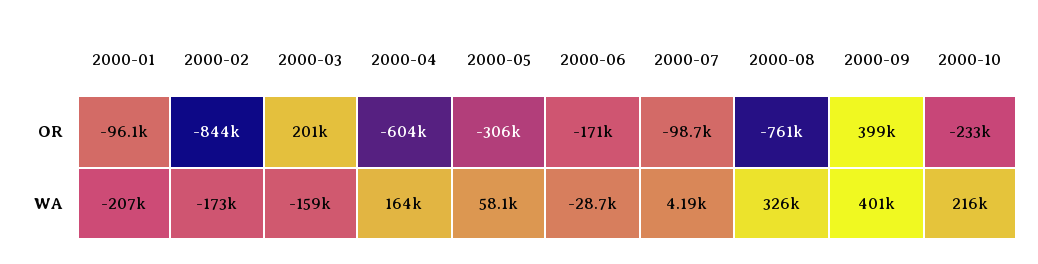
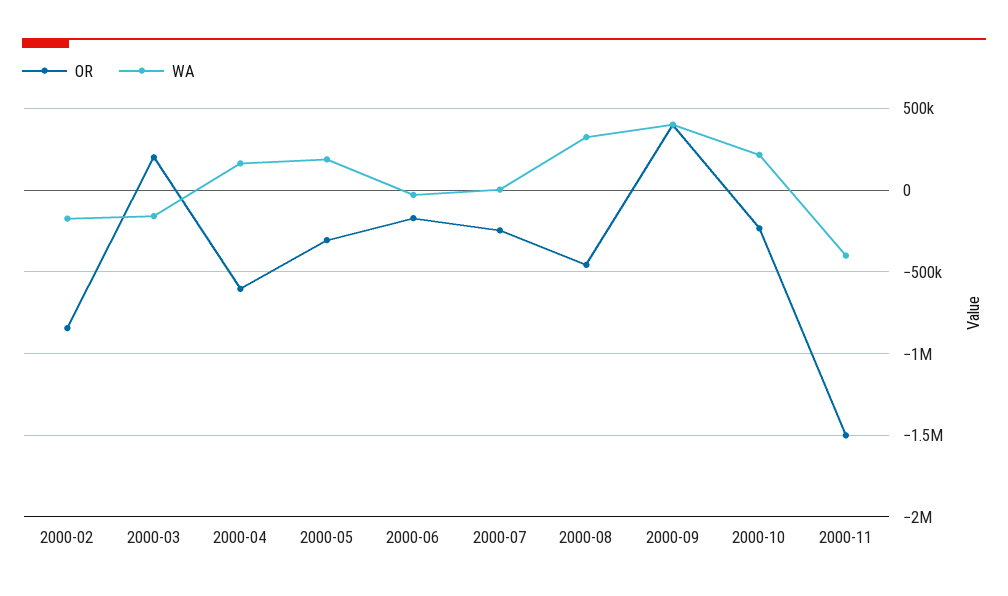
OR, 2000-01: -96100 -> none
OR, 2000-07: -98700 -> -250000
OR, 2000-08: -761000 -> -450000
WA, 2000-01: -207000 -> none
WA, 2000-05: 58100 -> 200000
OR, 2000-11: none -> -1500000
WA, 2000-11: none -> -400000

